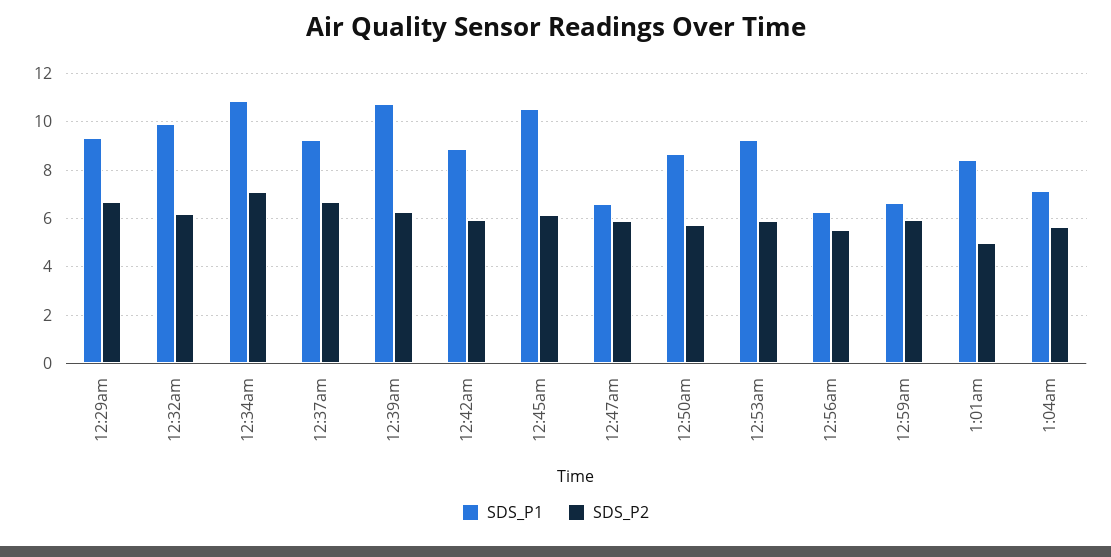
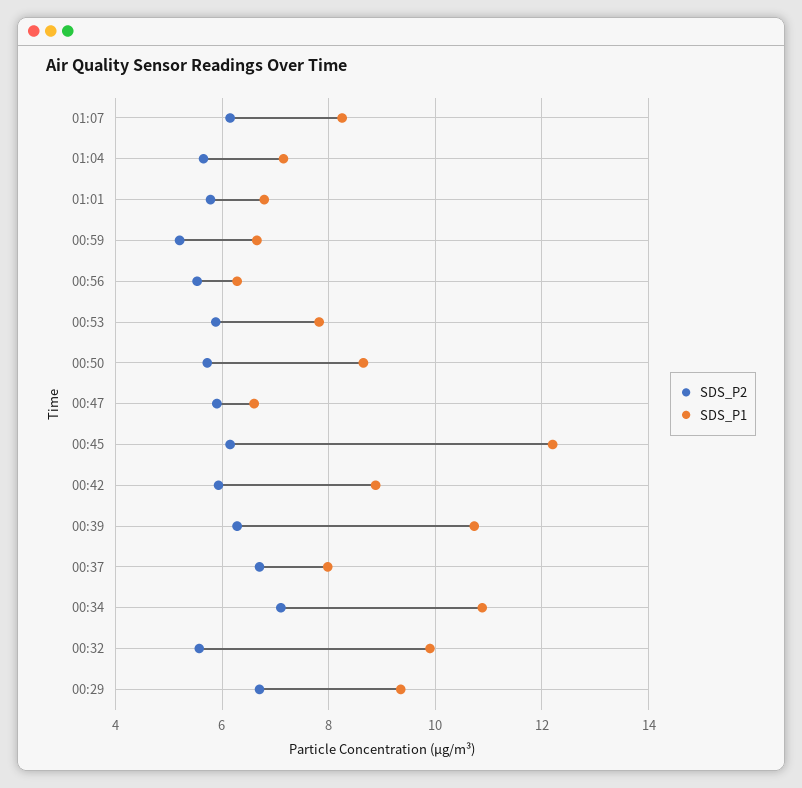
SDS_P2, 12:32am: 6.25 -> 5.6
SDS_P1, 12:37am: 9.25 -> 8
SDS_P1, 12:45am: 10.5 -> 12.2
SDS_P1, 12:53am: 9.25 -> 7.8
SDS_P2, 12:59am: 6 -> 5.2
SDS_P1, 1:01am: 8.5 -> 6.8
SDS_P2, 1:01am: 5 -> 5.8
SDS_P2, 01:07: none -> 6.2
SDS_P1, 01:07: none -> 8.2

